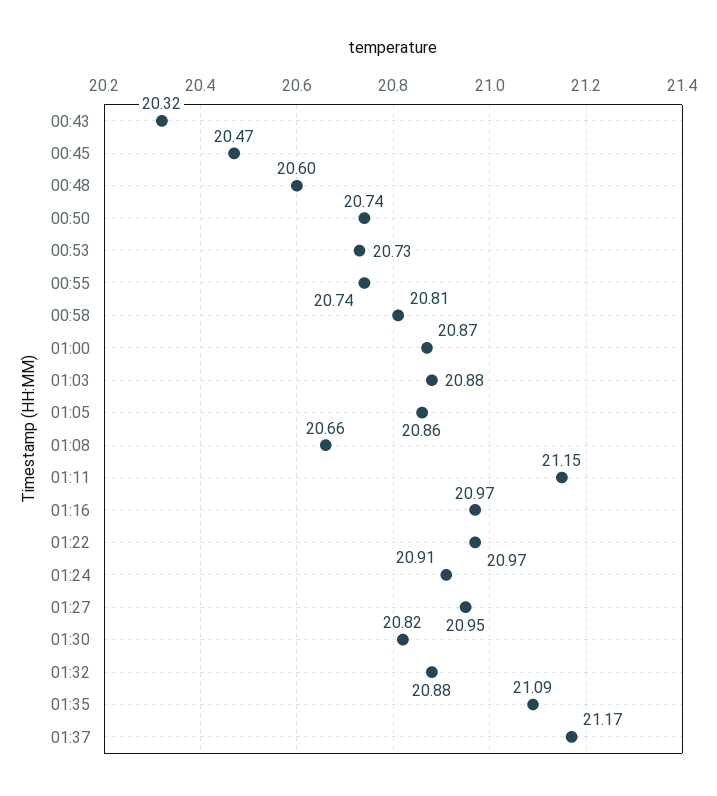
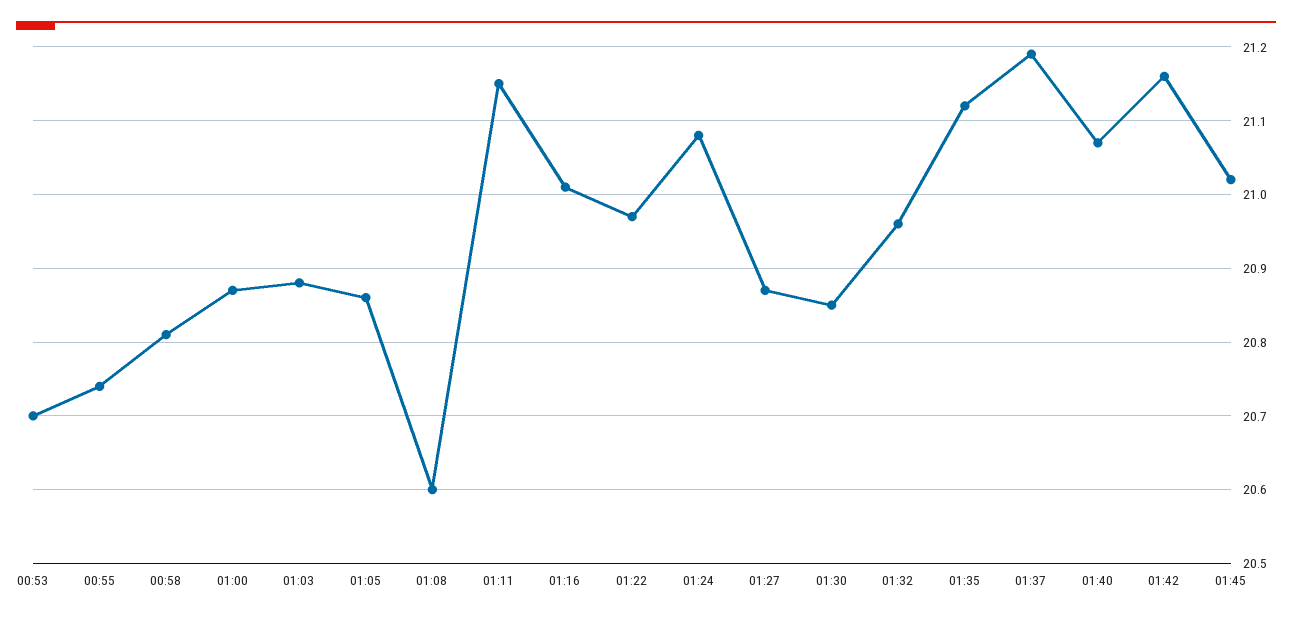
00:43: 20.32 -> none
00:45: 20.47 -> none
00:48: 20.6 -> none
00:50: 20.74 -> none
00:53: 20.73 -> 20.7
01:08: 20.66 -> 20.6
01:16: 20.97 -> 21.01
01:24: 20.91 -> 21.08
01:27: 20.95 -> 20.87
01:30: 20.82 -> 20.85
01:32: 20.88 -> 20.96
01:35: 21.09 -> 21.12
01:37: 21.17 -> 21.19
01:40: none -> 21.07
01:42: none -> 21.16
01:45: none -> 21.02

